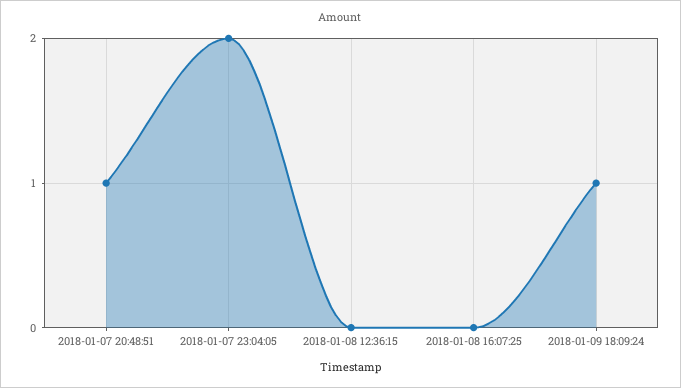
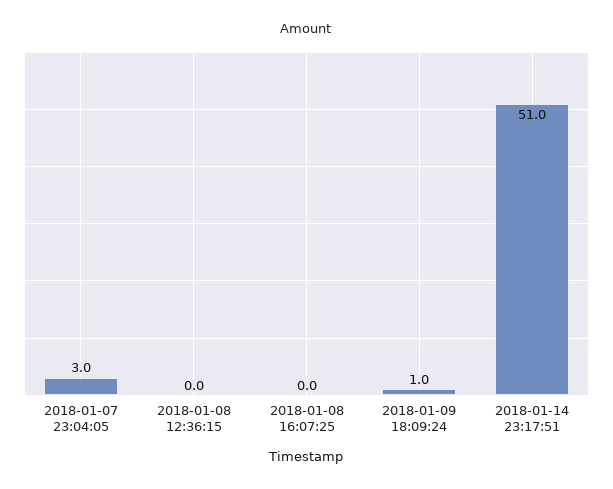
2018-01-07 20:48:51: 1 -> none
2018-01-07 23:04:05: 2 -> 3
2018-01-14 23:17:51: none -> 51

